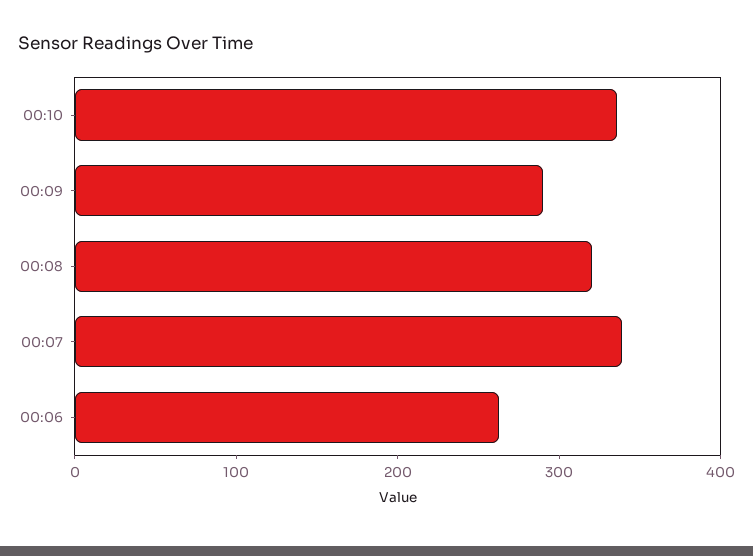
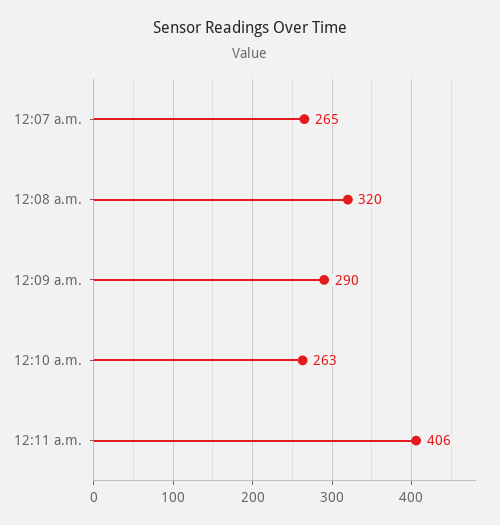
00:10: 340 -> 263
00:07: 340 -> 265
00:06: 260 -> none
12:11 a.m.: none -> 406

